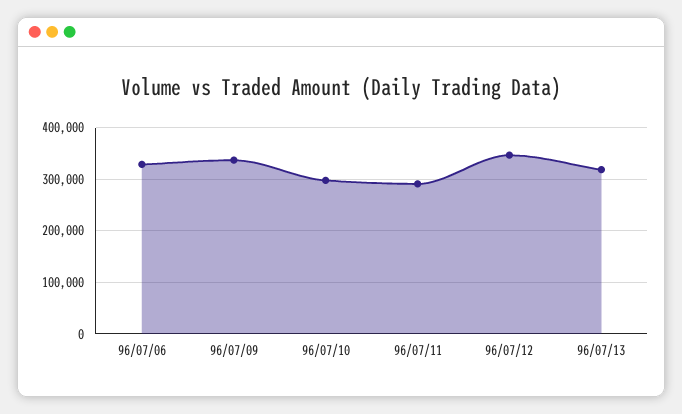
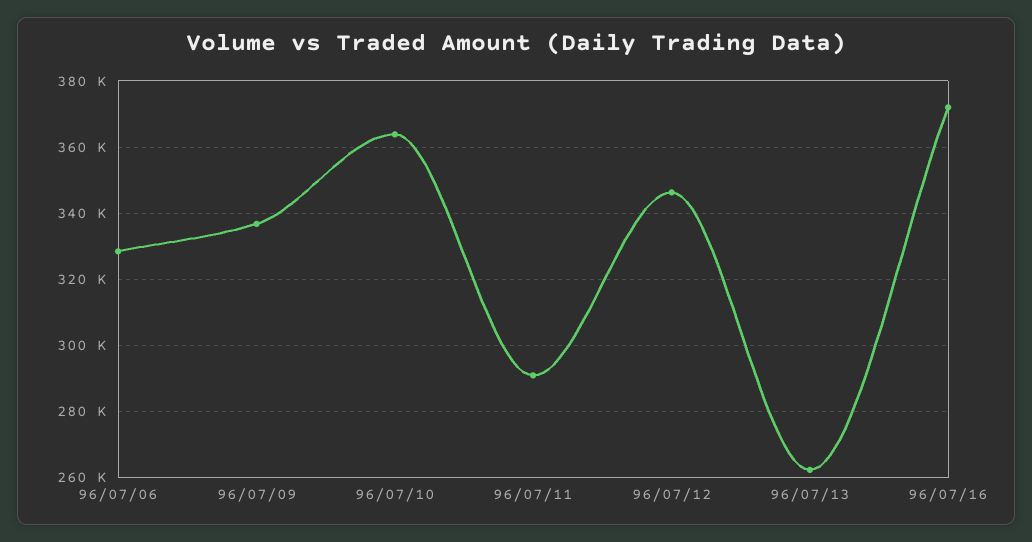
96/07/10: 300000 -> 364000
96/07/13: 320000 -> 262000
96/07/16: none -> 372000

